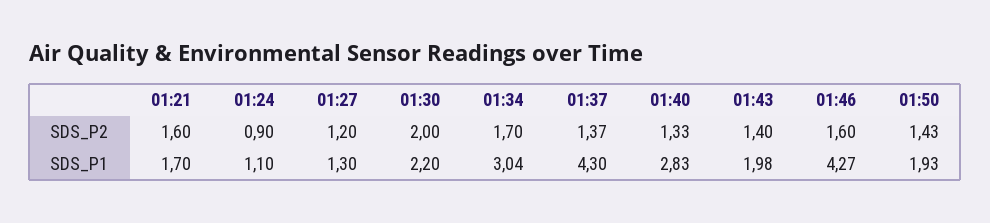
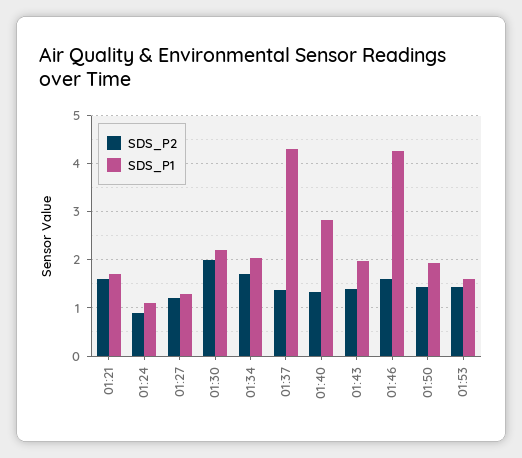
SDS_P1, 01:34: 3.04 -> 2
SDS_P2, 01:53: none -> 1.4
SDS_P1, 01:53: none -> 1.6

